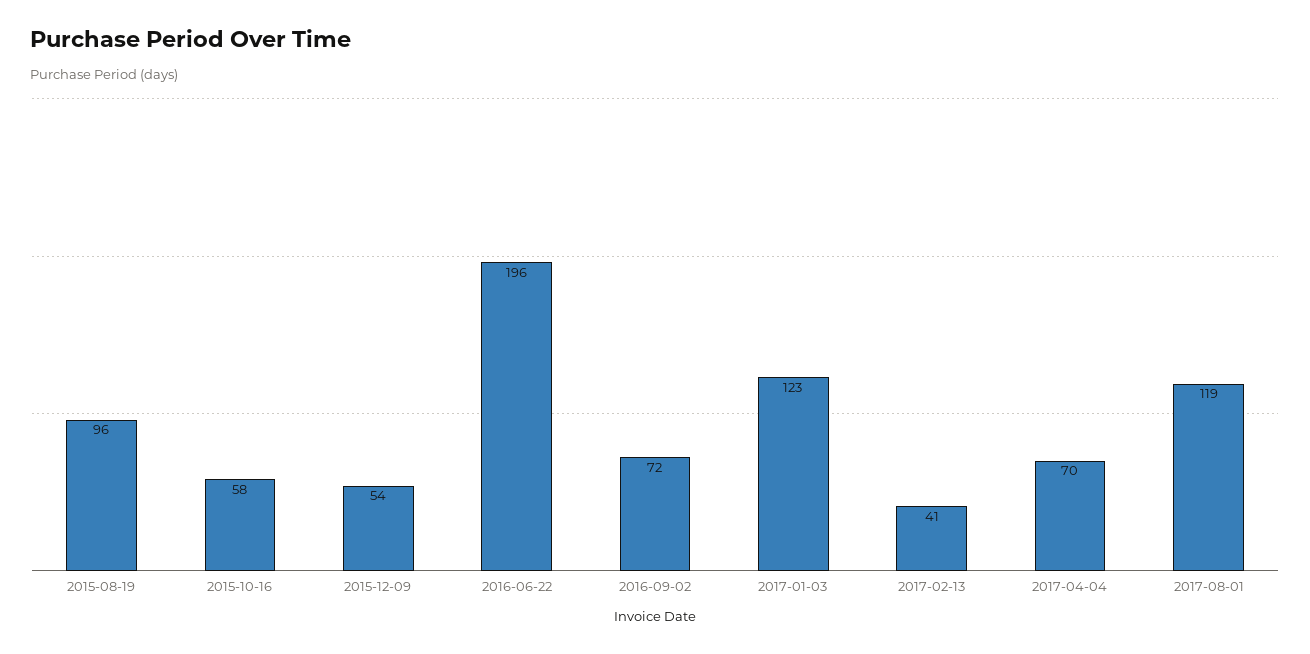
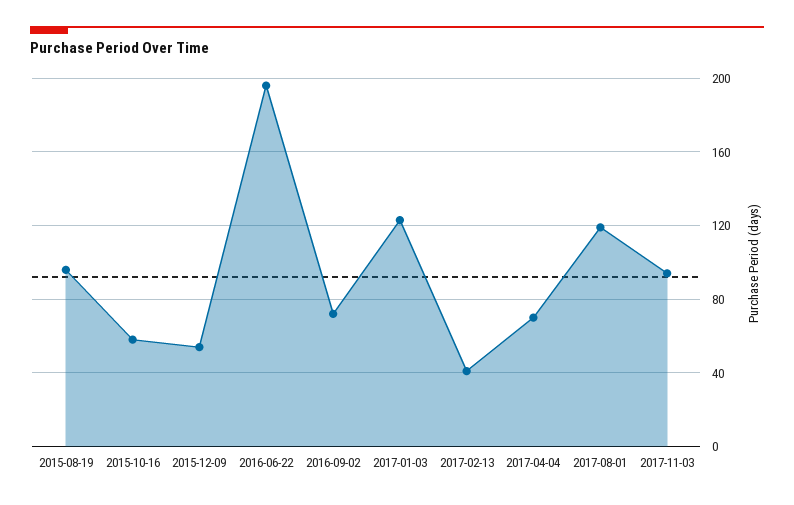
2017-11-03: none -> 95

